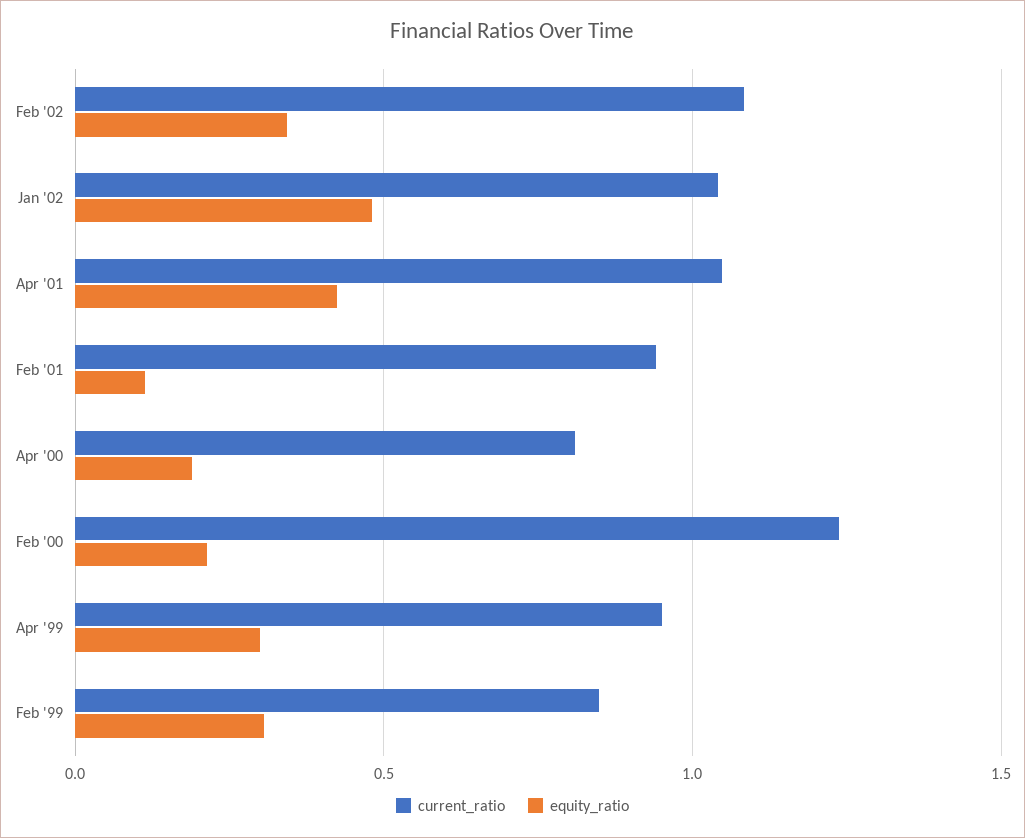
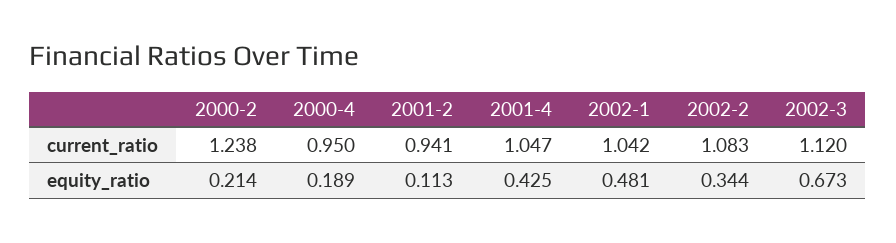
current_ratio, Apr '00: 0.8 -> 0.95
current_ratio, Apr '99: 0.95 -> none
equity_ratio, Apr '99: 0.3 -> none
current_ratio, Feb '99: 0.85 -> none
equity_ratio, Feb '99: 0.3 -> none
current_ratio, 2002-3: none -> 1.12
equity_ratio, 2002-3: none -> 0.673

